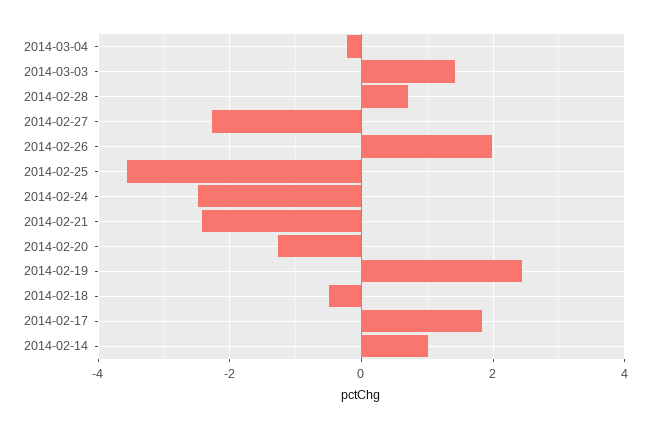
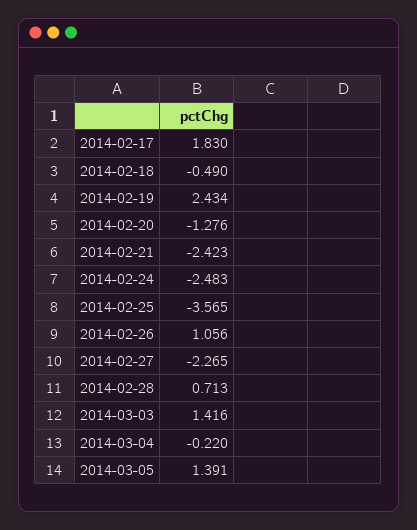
2014-02-26: 2 -> 1.056
2014-02-14: 1 -> none
2014-03-05: none -> 1.391

